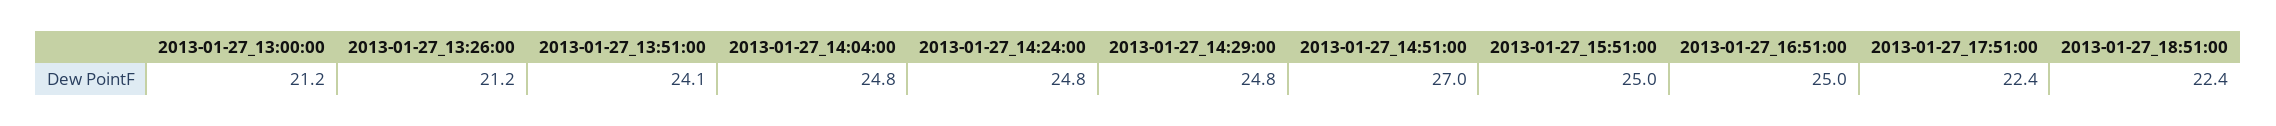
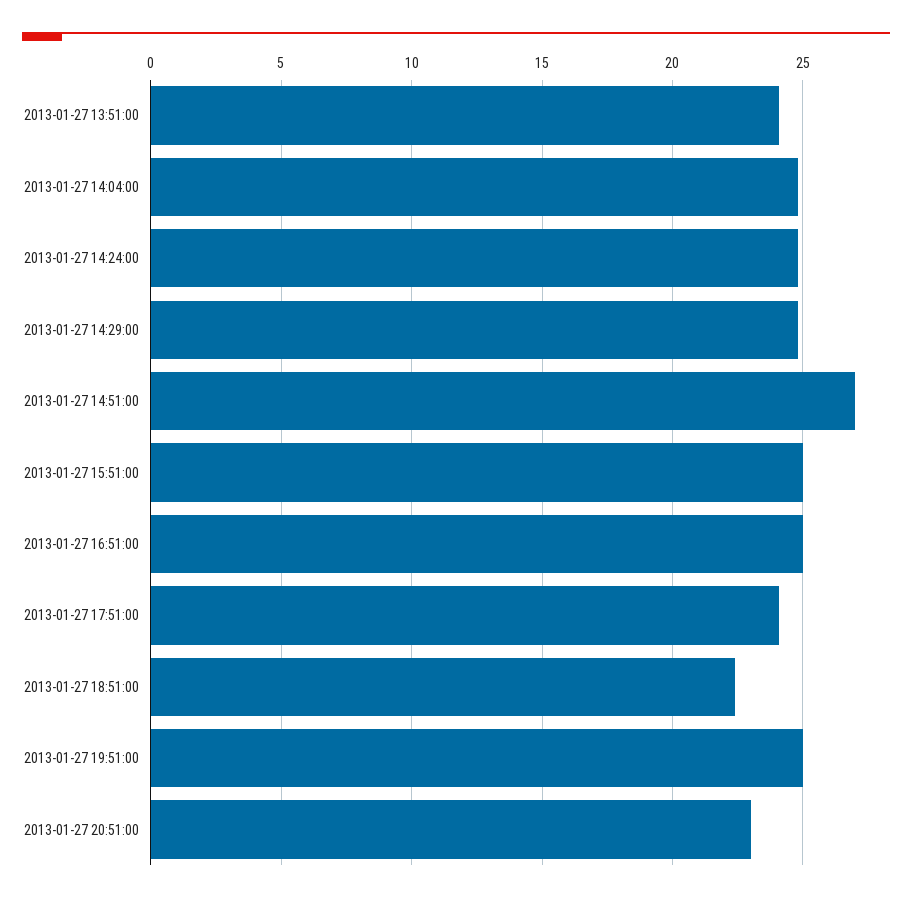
2013-01-27_13:00:00: 21.2 -> none
2013-01-27_13:26:00: 21.2 -> none
2013-01-27_17:51:00: 22.4 -> 24
2013-01-27 19:51:00: none -> 25
2013-01-27 20:51:00: none -> 23

